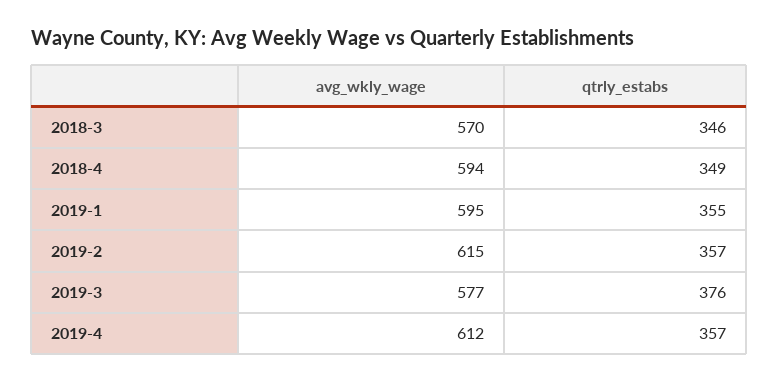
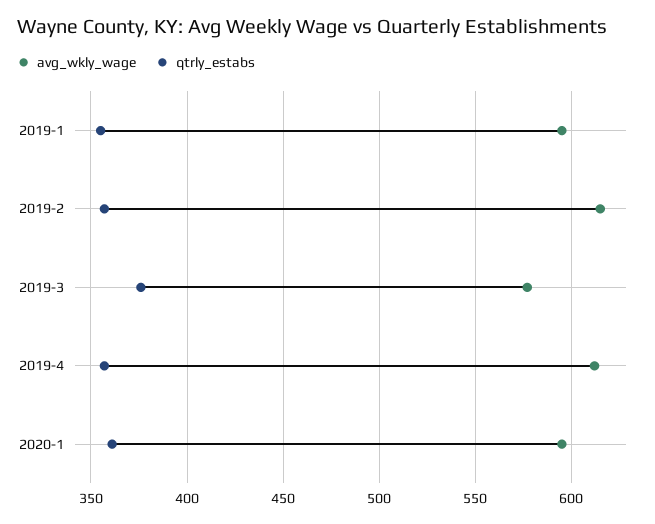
avg_wkly_wage, 2018-3: 570 -> none
qtrly_estabs, 2018-3: 346 -> none
avg_wkly_wage, 2018-4: 594 -> none
qtrly_estabs, 2018-4: 349 -> none
avg_wkly_wage, 2020-1: none -> 595
qtrly_estabs, 2020-1: none -> 360

